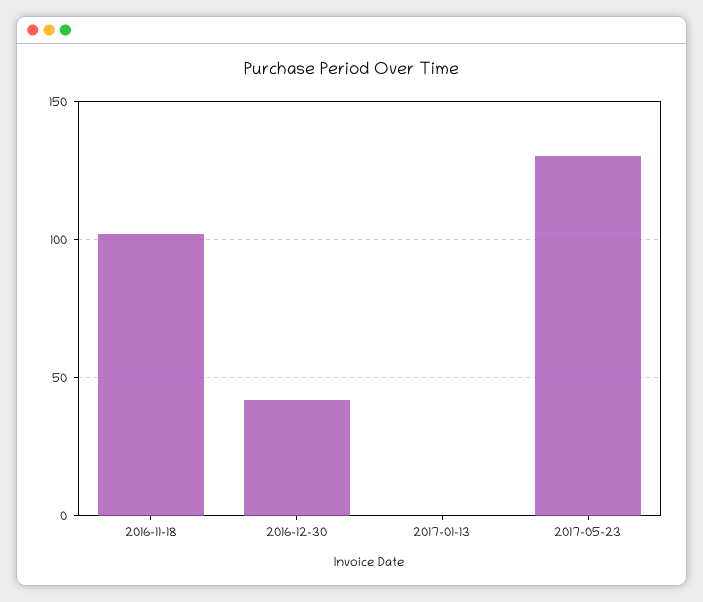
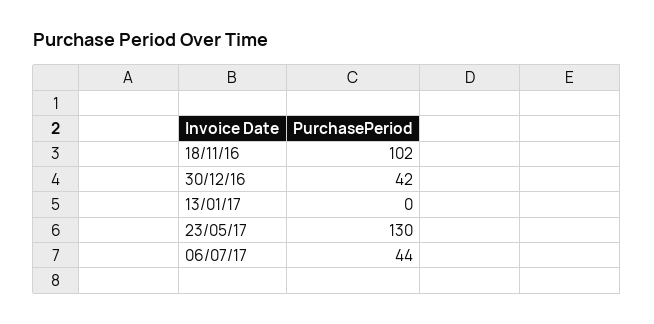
06/07/17: none -> 44

